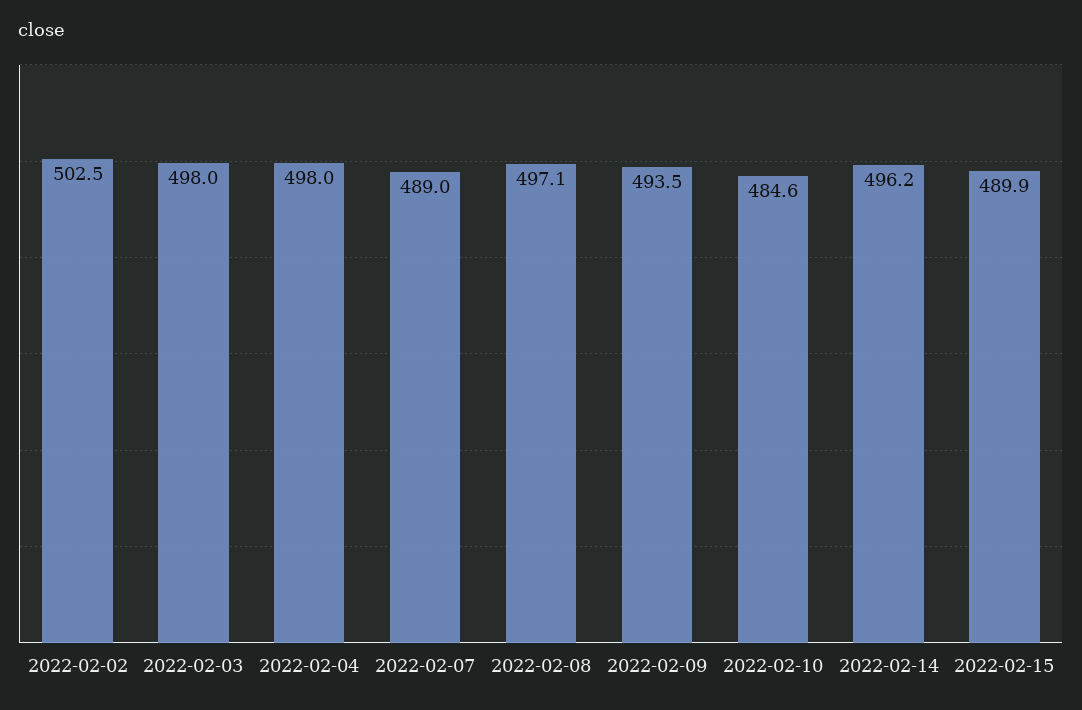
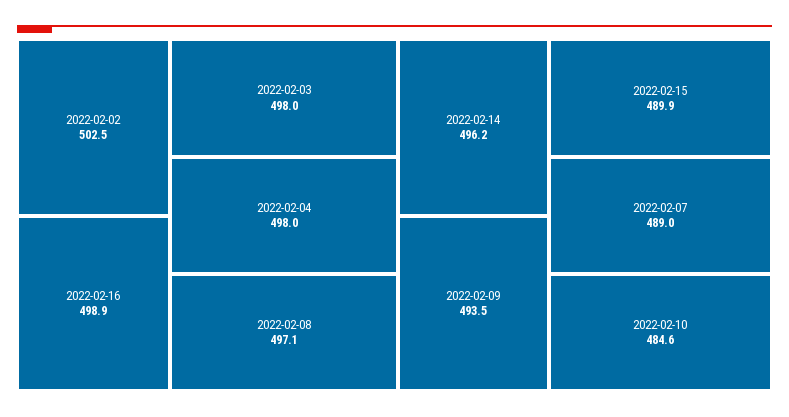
2022-02-16: none -> 498.9

